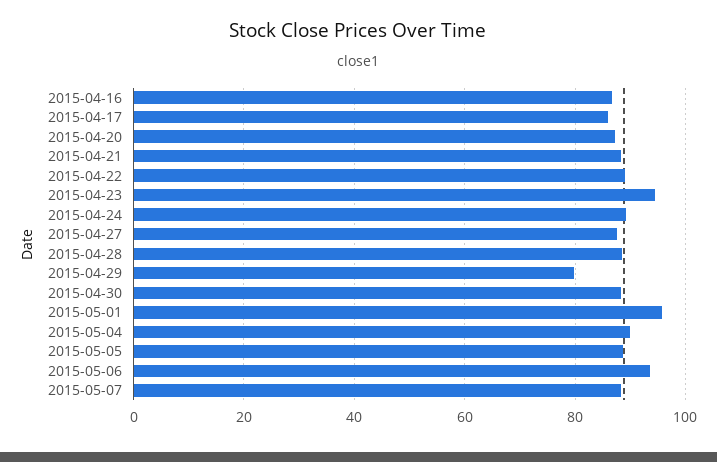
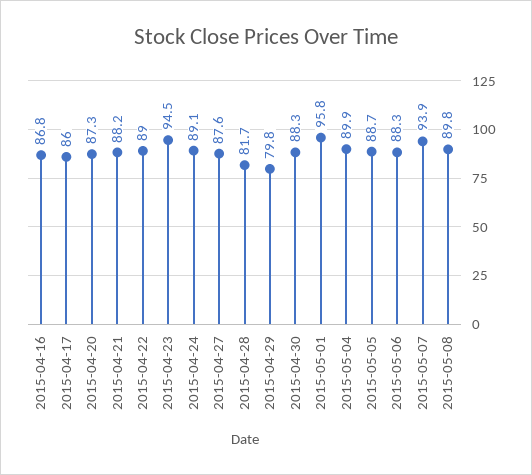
2015-04-28: 88 -> 81.7
2015-05-06: 94 -> 88.3
2015-05-07: 88 -> 93.9
2015-05-08: none -> 89.8

